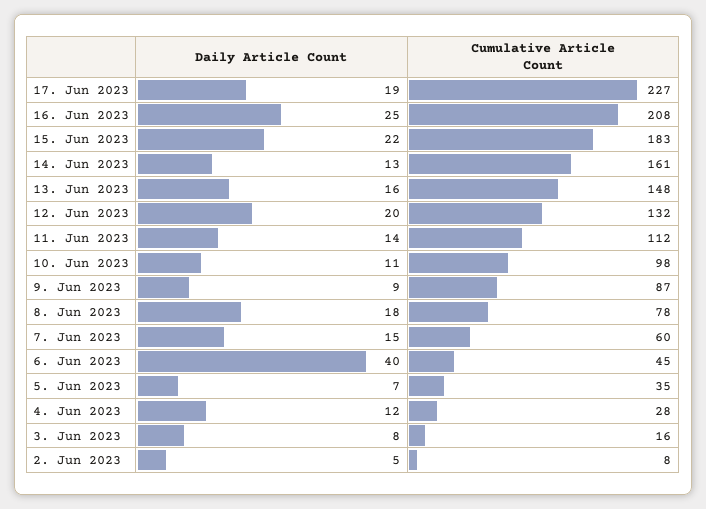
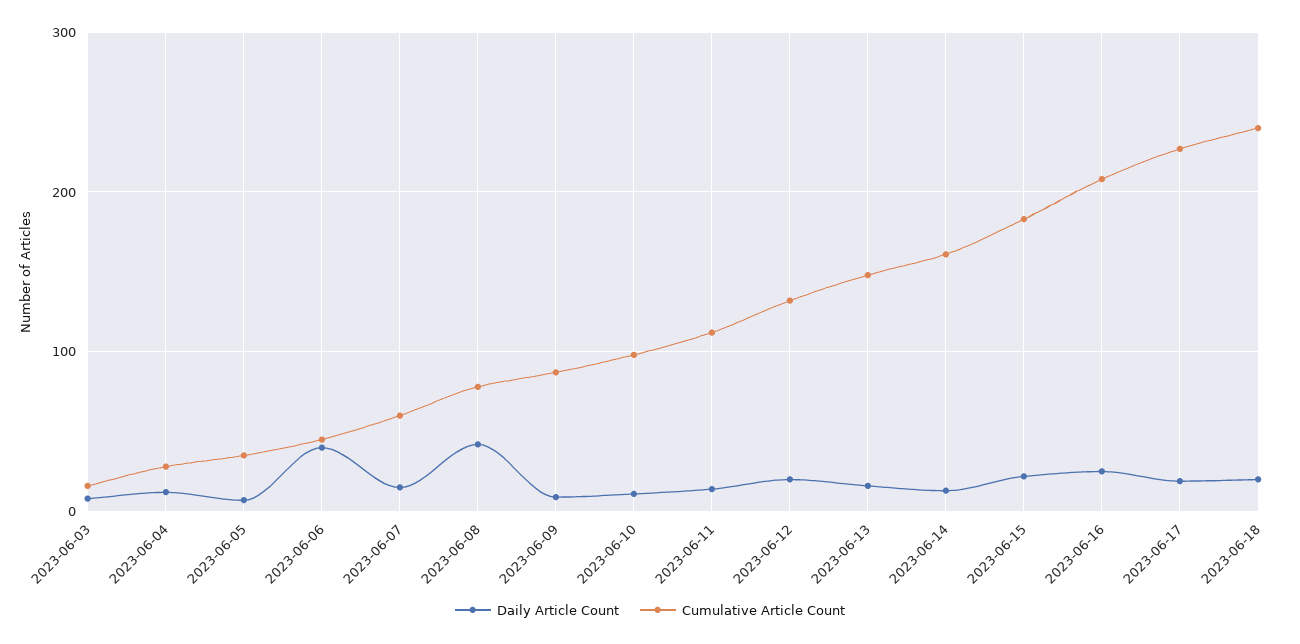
Daily Article Count, 8. Jun 2023: 18 -> 40
Daily Article Count, 2. Jun 2023: 5 -> none
Cumulative Article Count, 2. Jun 2023: 8 -> none
Daily Article Count, 2023-06-18: none -> 20
Cumulative Article Count, 2023-06-18: none -> 240

